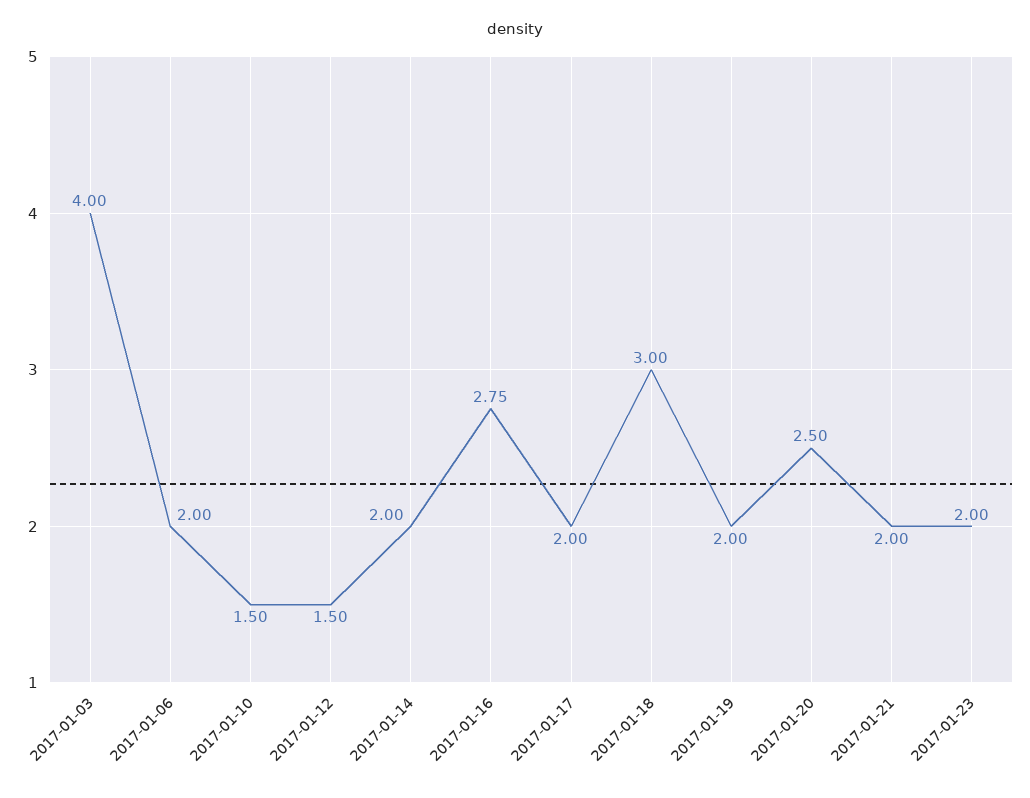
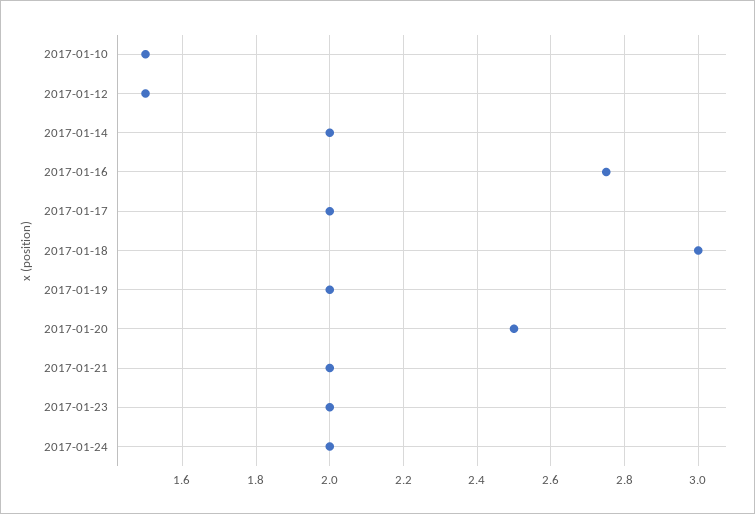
2017-01-03: 4 -> none
2017-01-06: 2 -> none
2017-01-24: none -> 2

